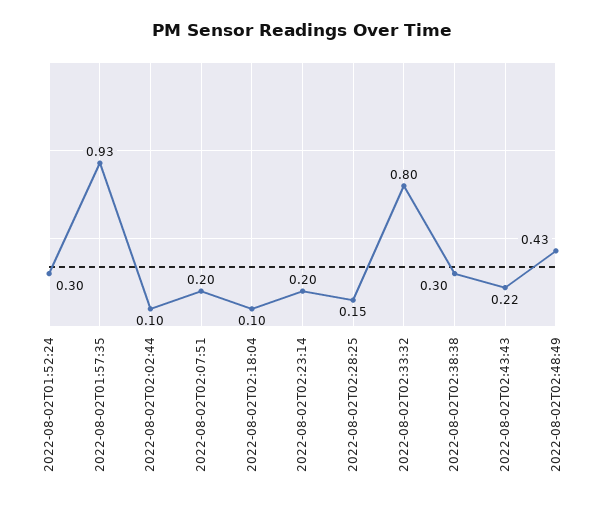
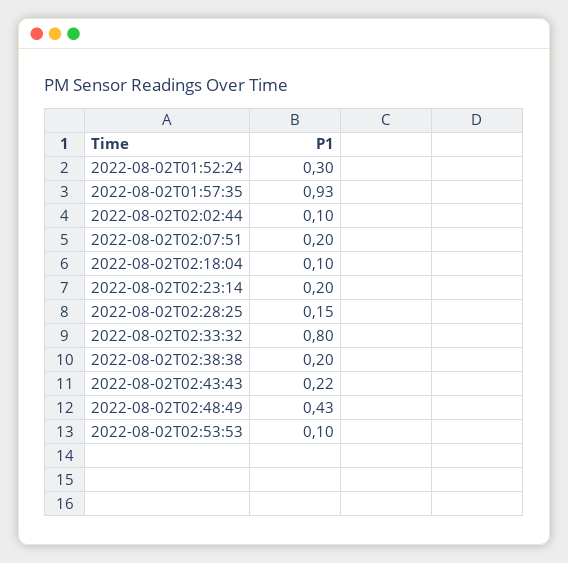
2022-08-02T02:38:38: 0.3 -> 0.2
2022-08-02T02:53:53: none -> 0.1

